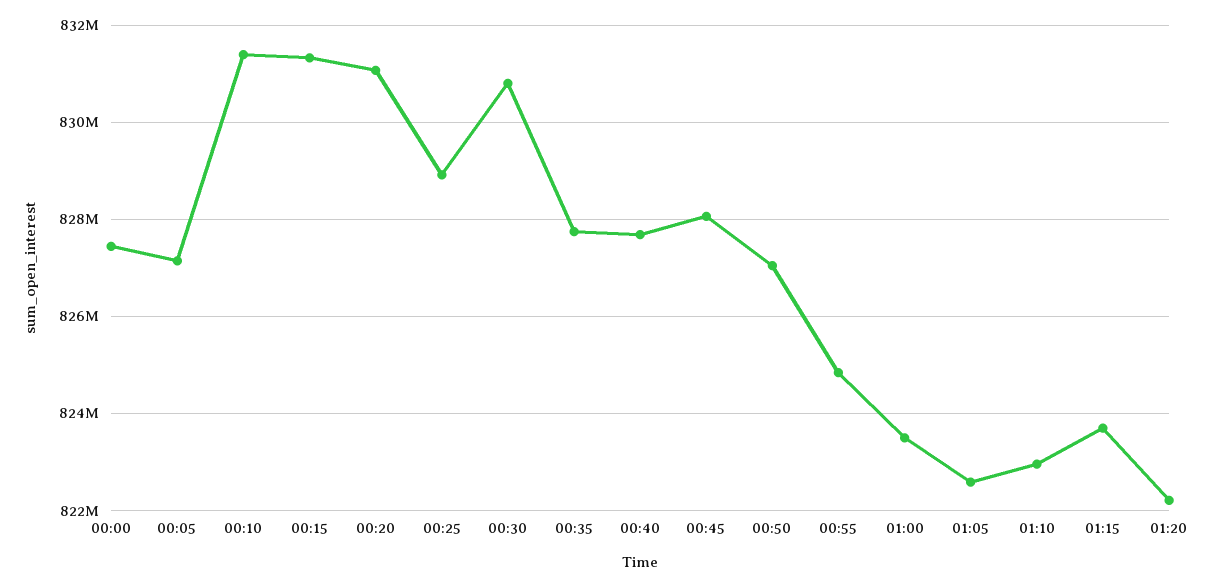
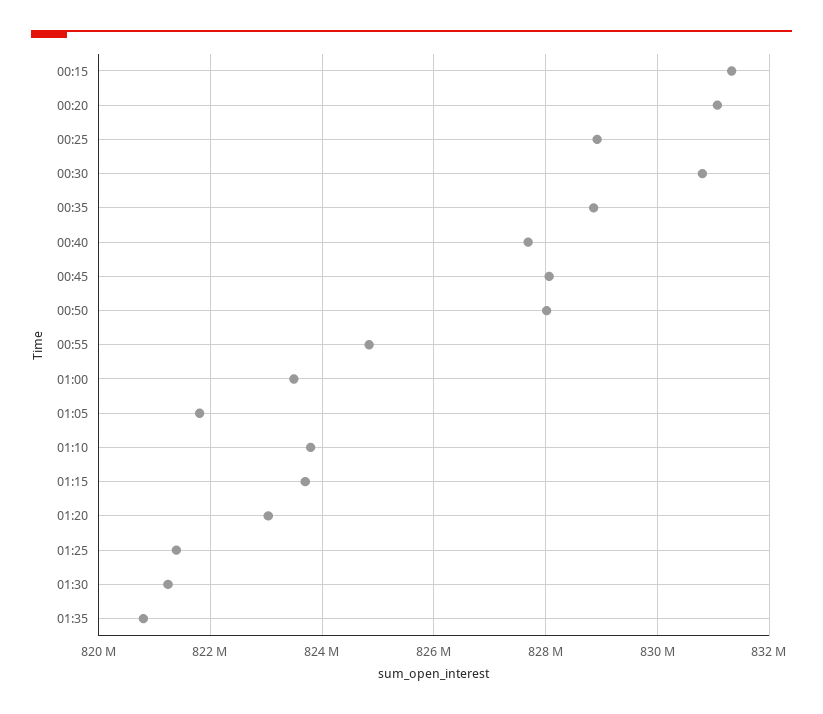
00:00: 827400000 -> none
00:05: 827200000 -> none
00:10: 831400000 -> none
00:35: 827800000 -> 828800000
00:50: 827000000 -> 828000000
01:05: 822600000 -> 821800000
01:10: 823000000 -> 823800000
01:20: 822200000 -> 823000000
01:25: none -> 821400000
01:30: none -> 821200000
01:35: none -> 820800000

